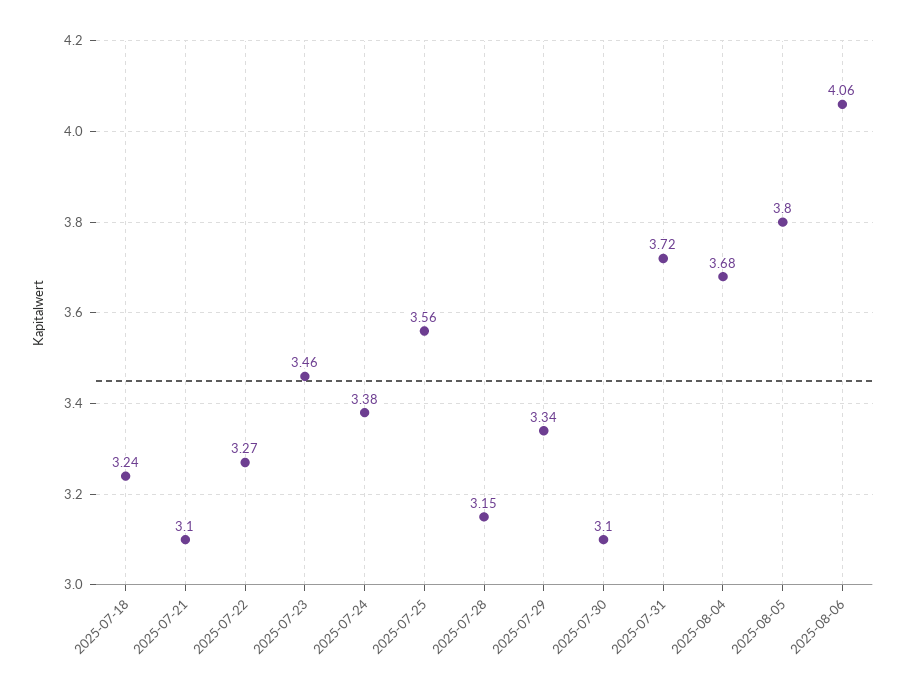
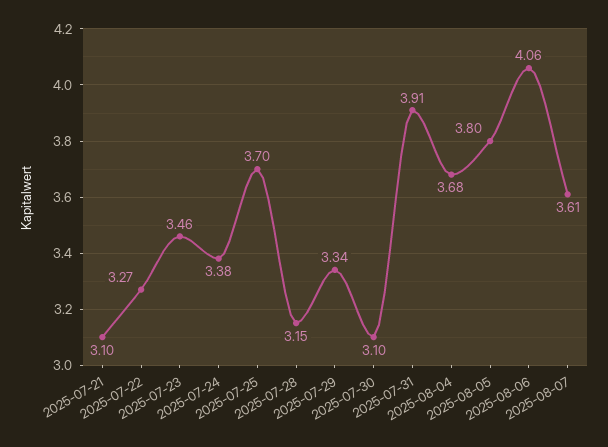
2025-07-18: 3.24 -> none
2025-07-25: 3.56 -> 3.7
2025-07-31: 3.72 -> 3.91
2025-08-07: none -> 3.61

